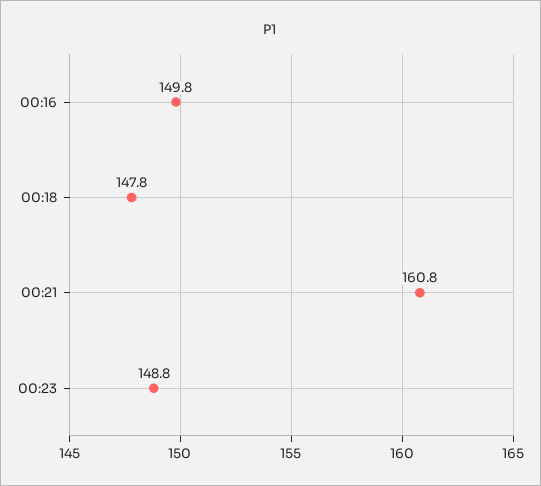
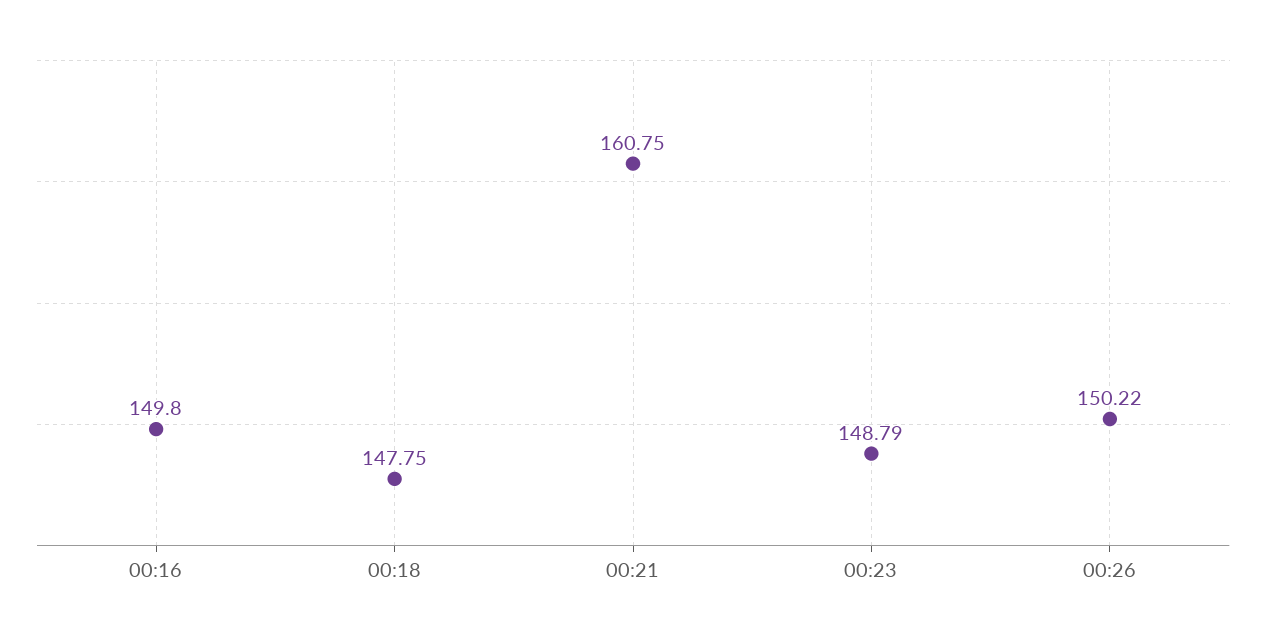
00:26: none -> 150.22

